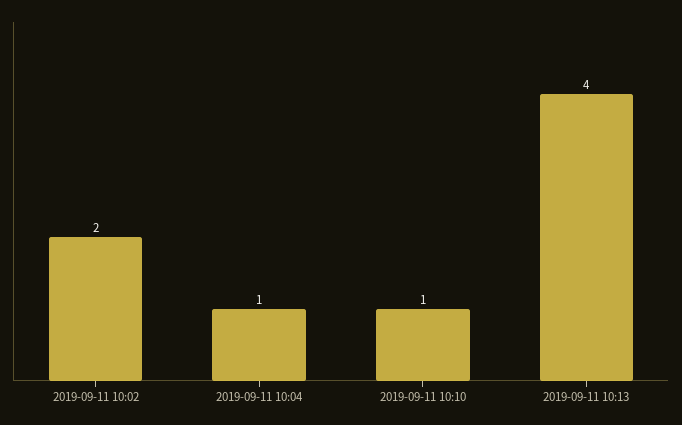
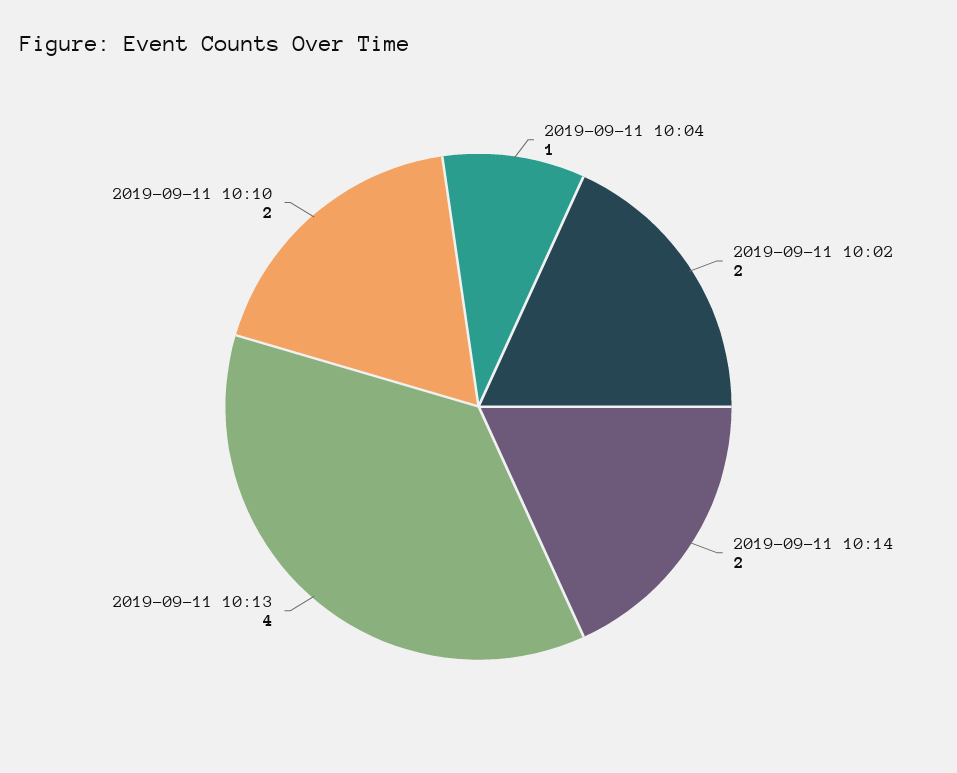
2019-09-11 10:10: 1 -> 2
2019-09-11 10:14: none -> 2

